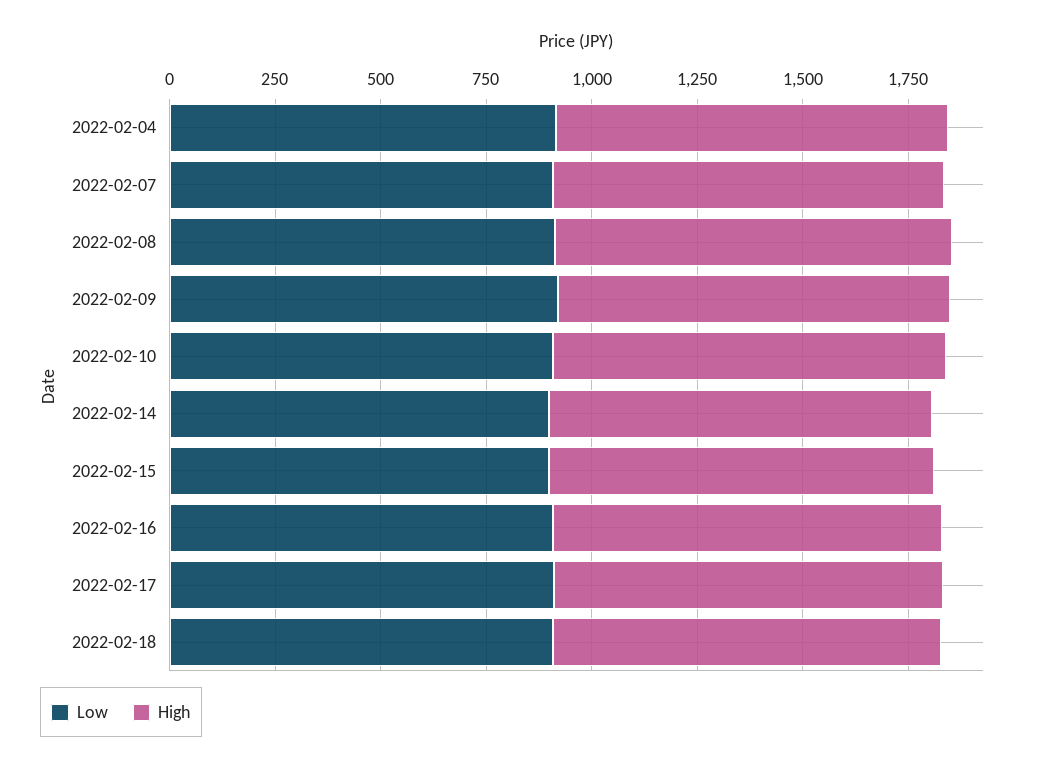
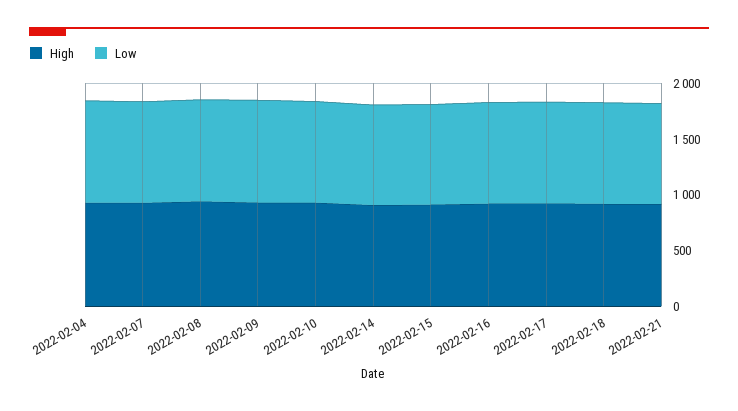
High, 2022-02-21: none -> 900
Low, 2022-02-21: none -> 900

